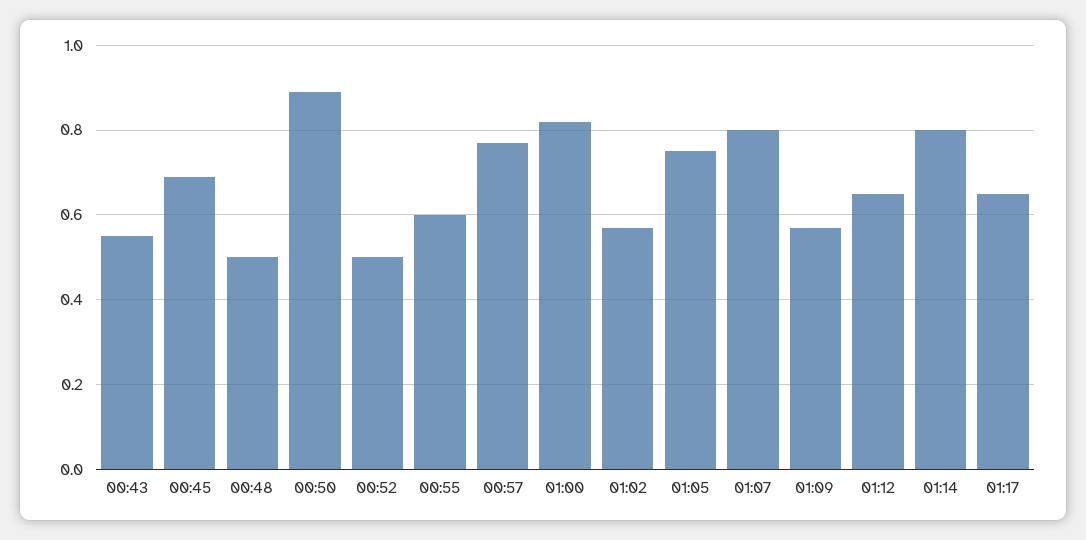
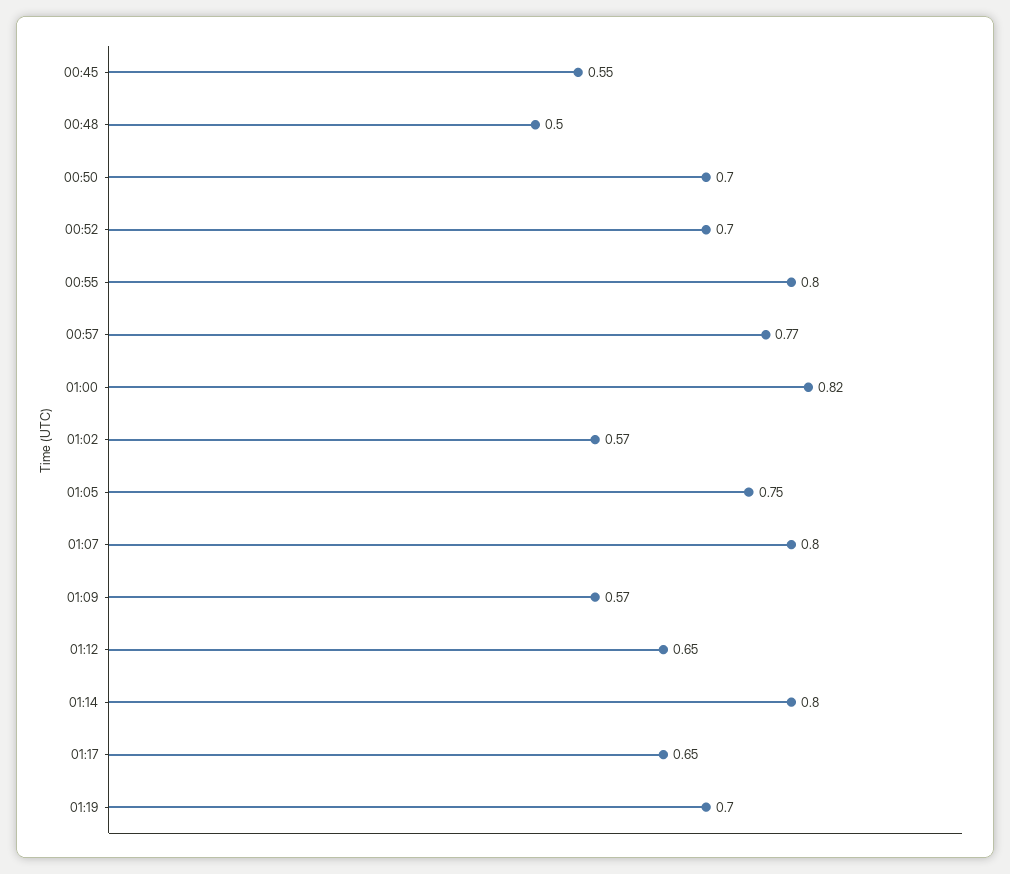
00:43: 0.55 -> none
00:45: 0.7 -> 0.55
00:50: 0.9 -> 0.7
00:52: 0.5 -> 0.7
00:55: 0.6 -> 0.8
01:19: none -> 0.7

